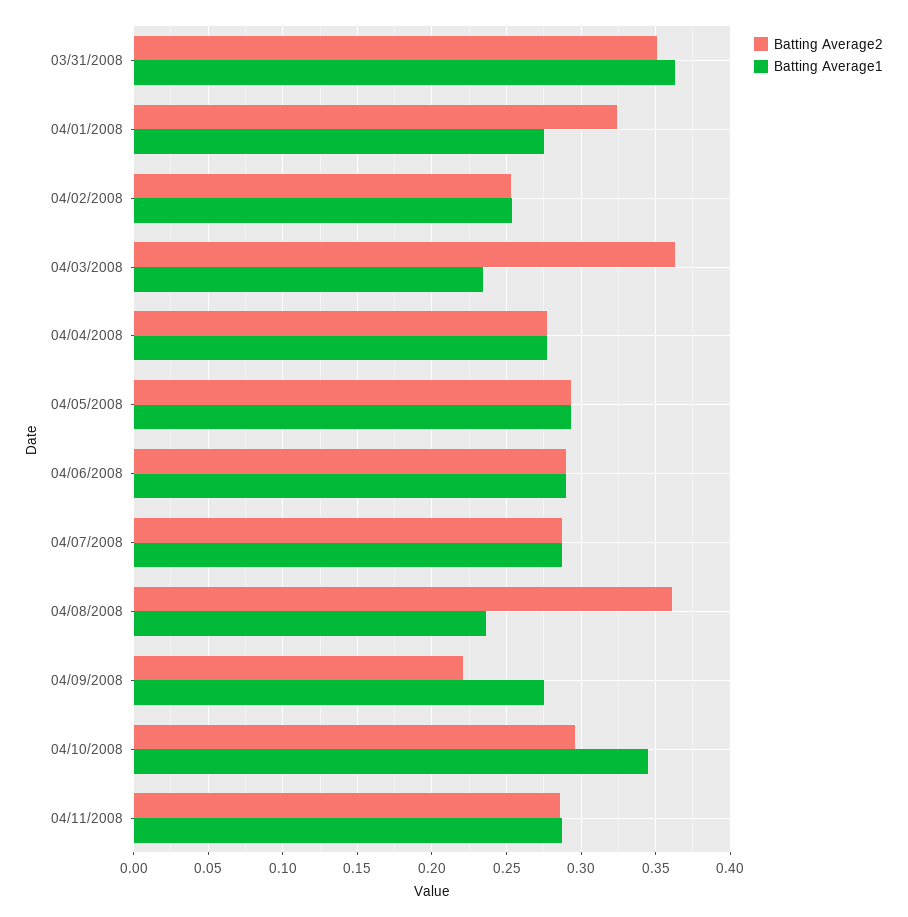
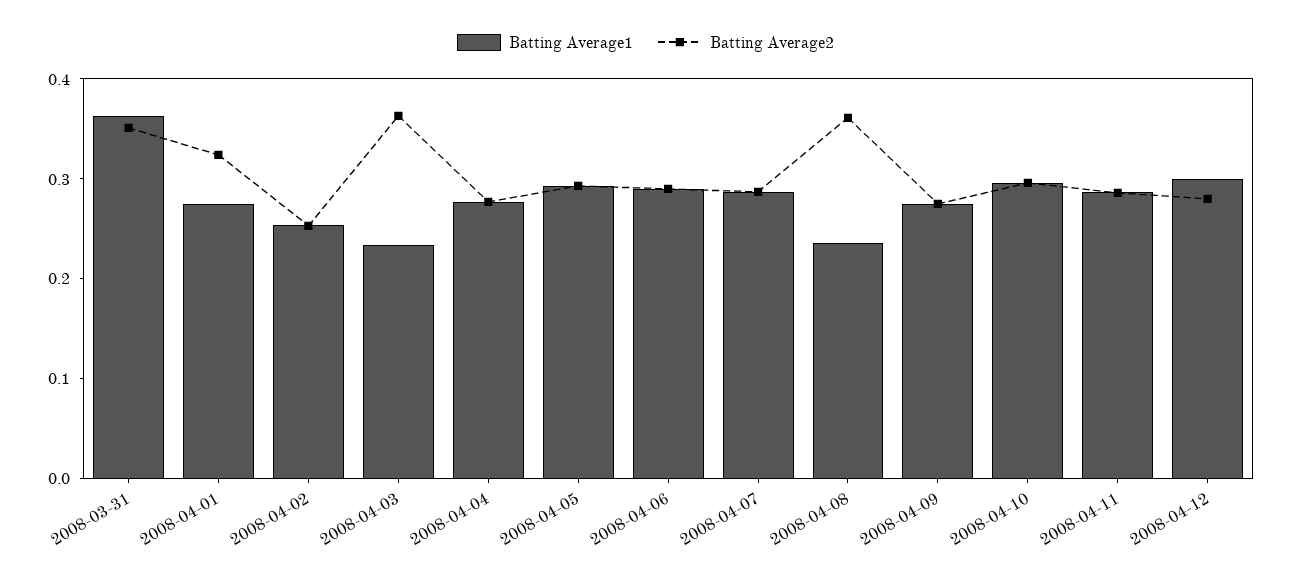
Batting Average2, 04/09/2008: 0.22 -> 0.28
Batting Average1, 04/10/2008: 0.345 -> 0.3
Batting Average1, 2008-04-12: none -> 0.3
Batting Average2, 2008-04-12: none -> 0.28

